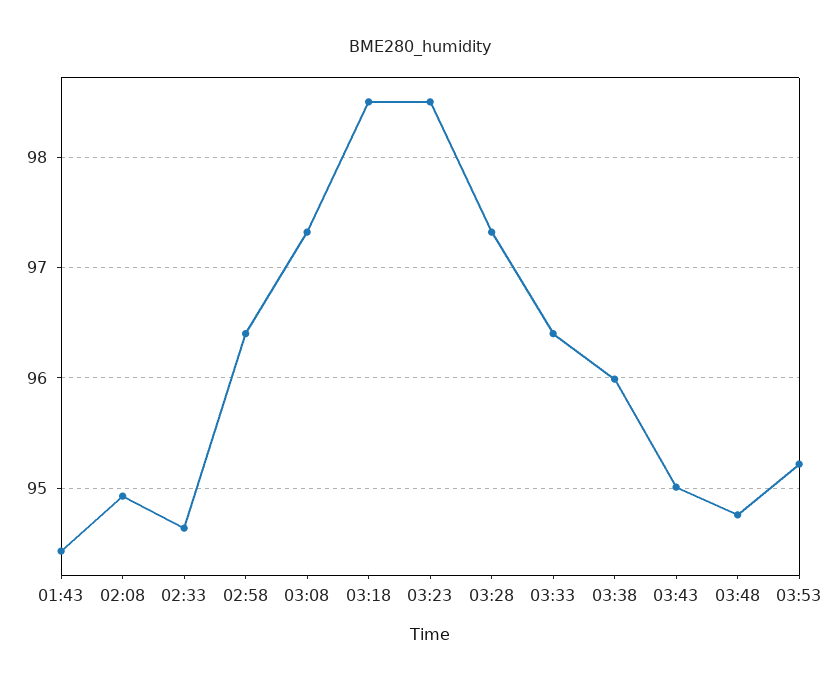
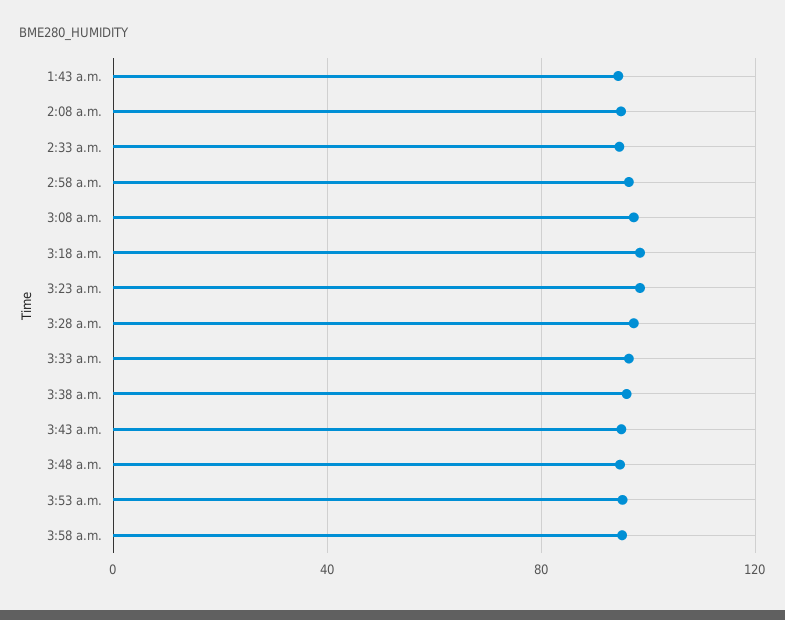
3:58 a.m.: none -> 95

